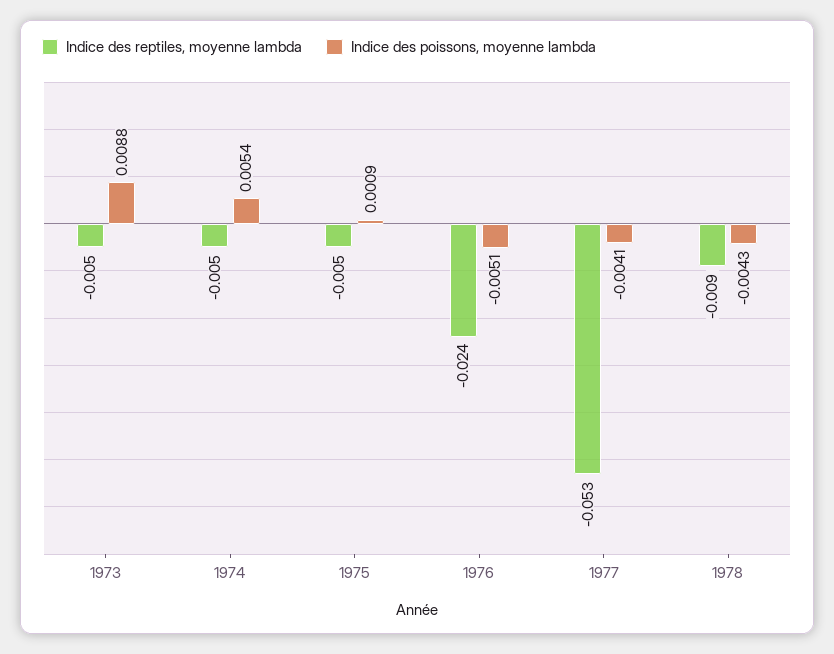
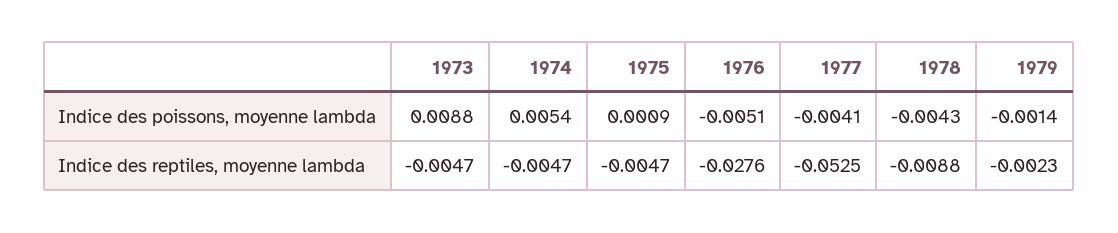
Indice des reptiles, moyenne lambda, 1976: -0.024 -> -0.0276
Indice des poissons, moyenne lambda, 1979: none -> -0.0014
Indice des reptiles, moyenne lambda, 1979: none -> -0.0023

